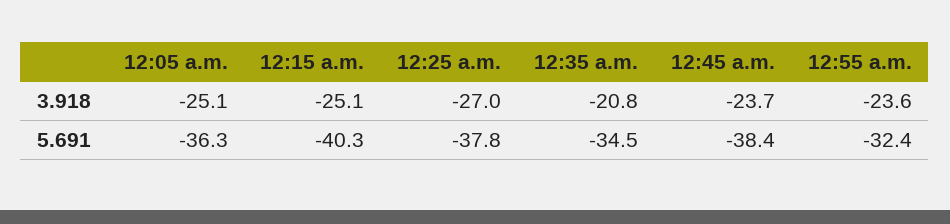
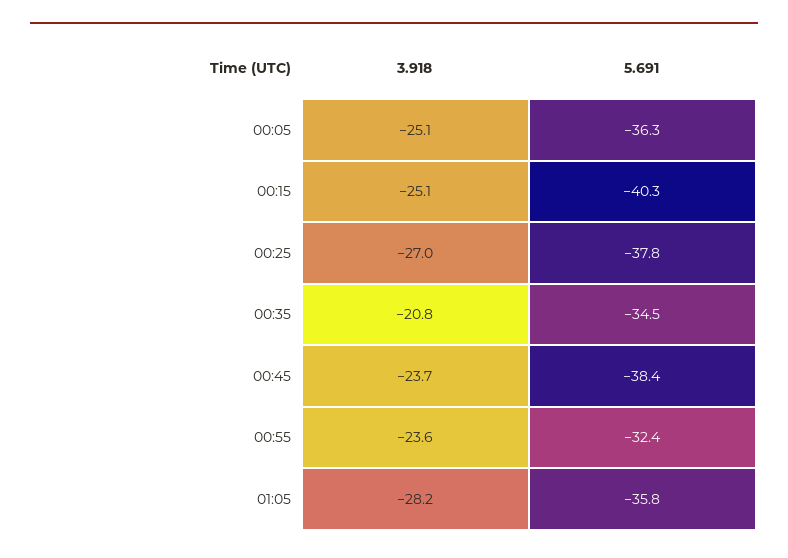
01:05, 3.918: none -> -28.2
01:05, 5.691: none -> -35.8

